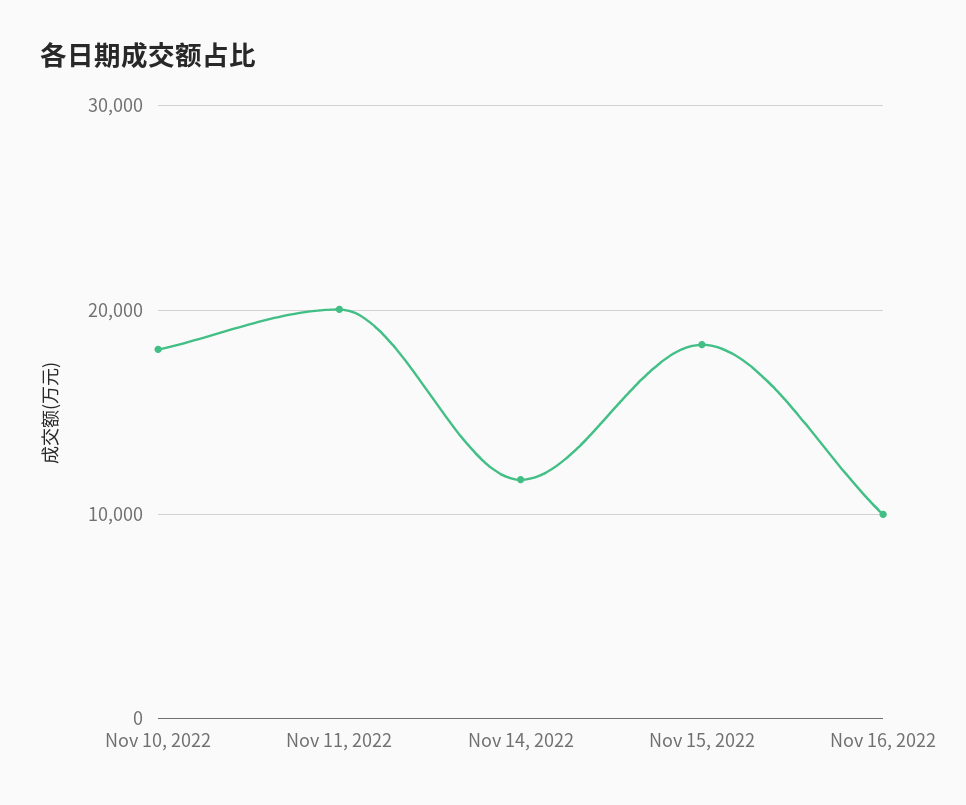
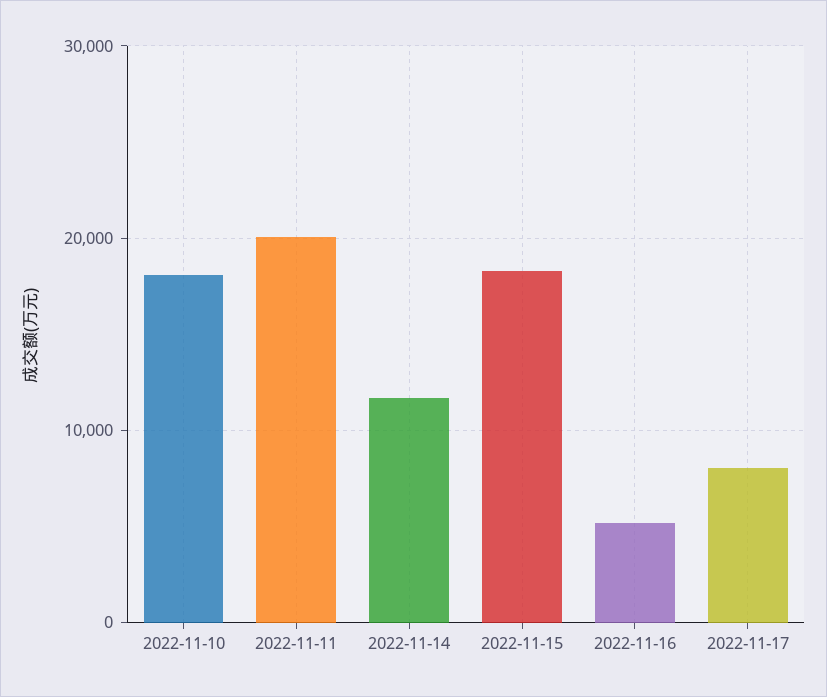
Nov 16, 2022: 10000 -> 5000
2022-11-17: none -> 8000

